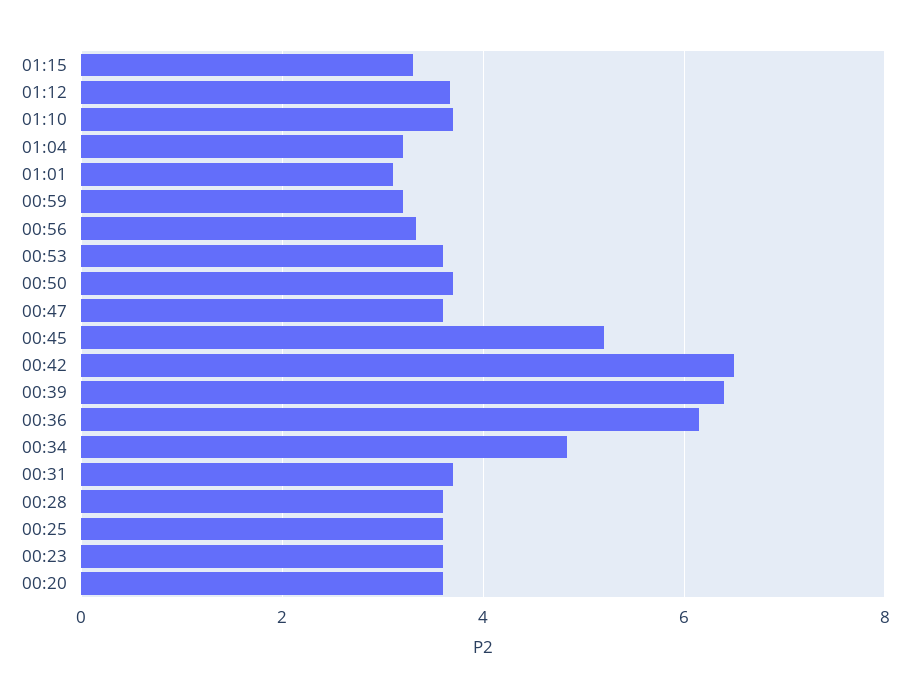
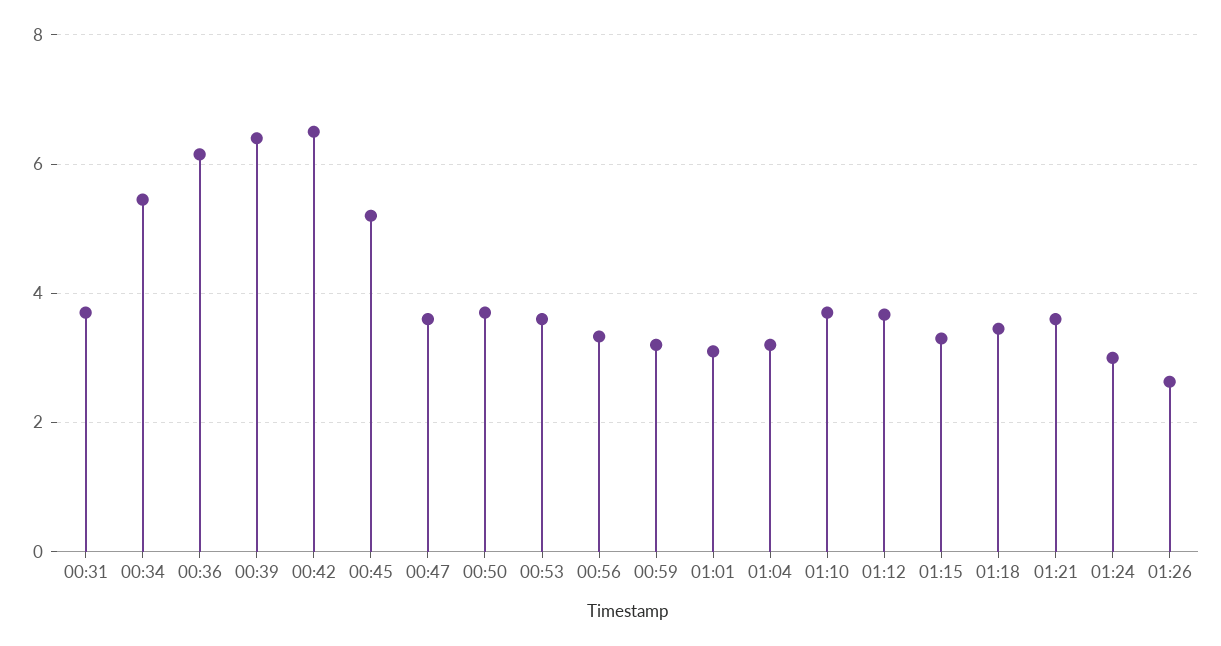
00:34: 4.8 -> 5.4
00:28: 3.6 -> none
00:25: 3.6 -> none
00:23: 3.6 -> none
00:20: 3.6 -> none
01:18: none -> 3.4
01:21: none -> 3.6
01:24: none -> 3
01:26: none -> 2.6

